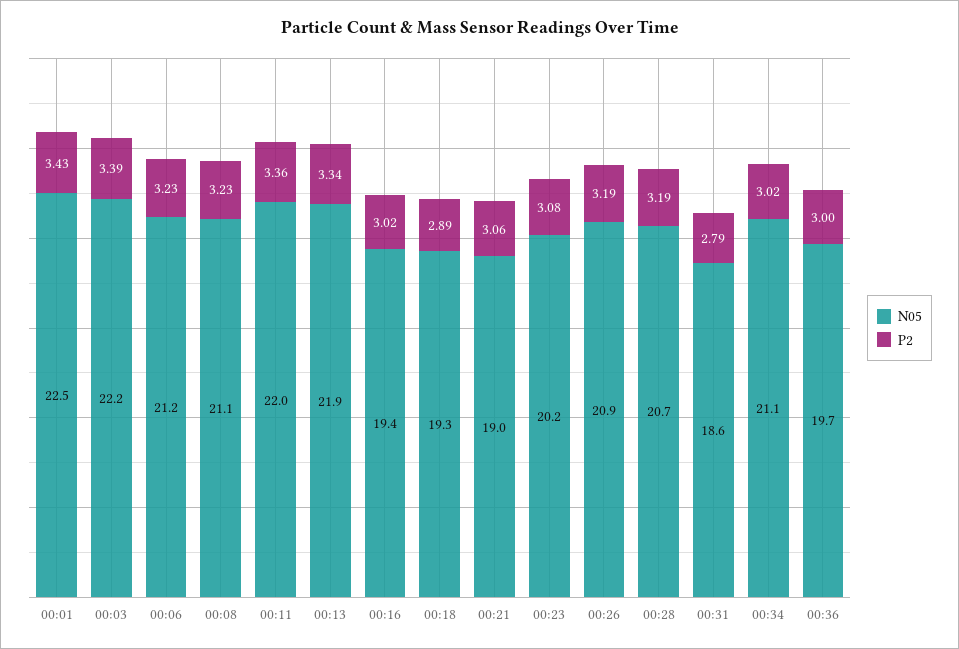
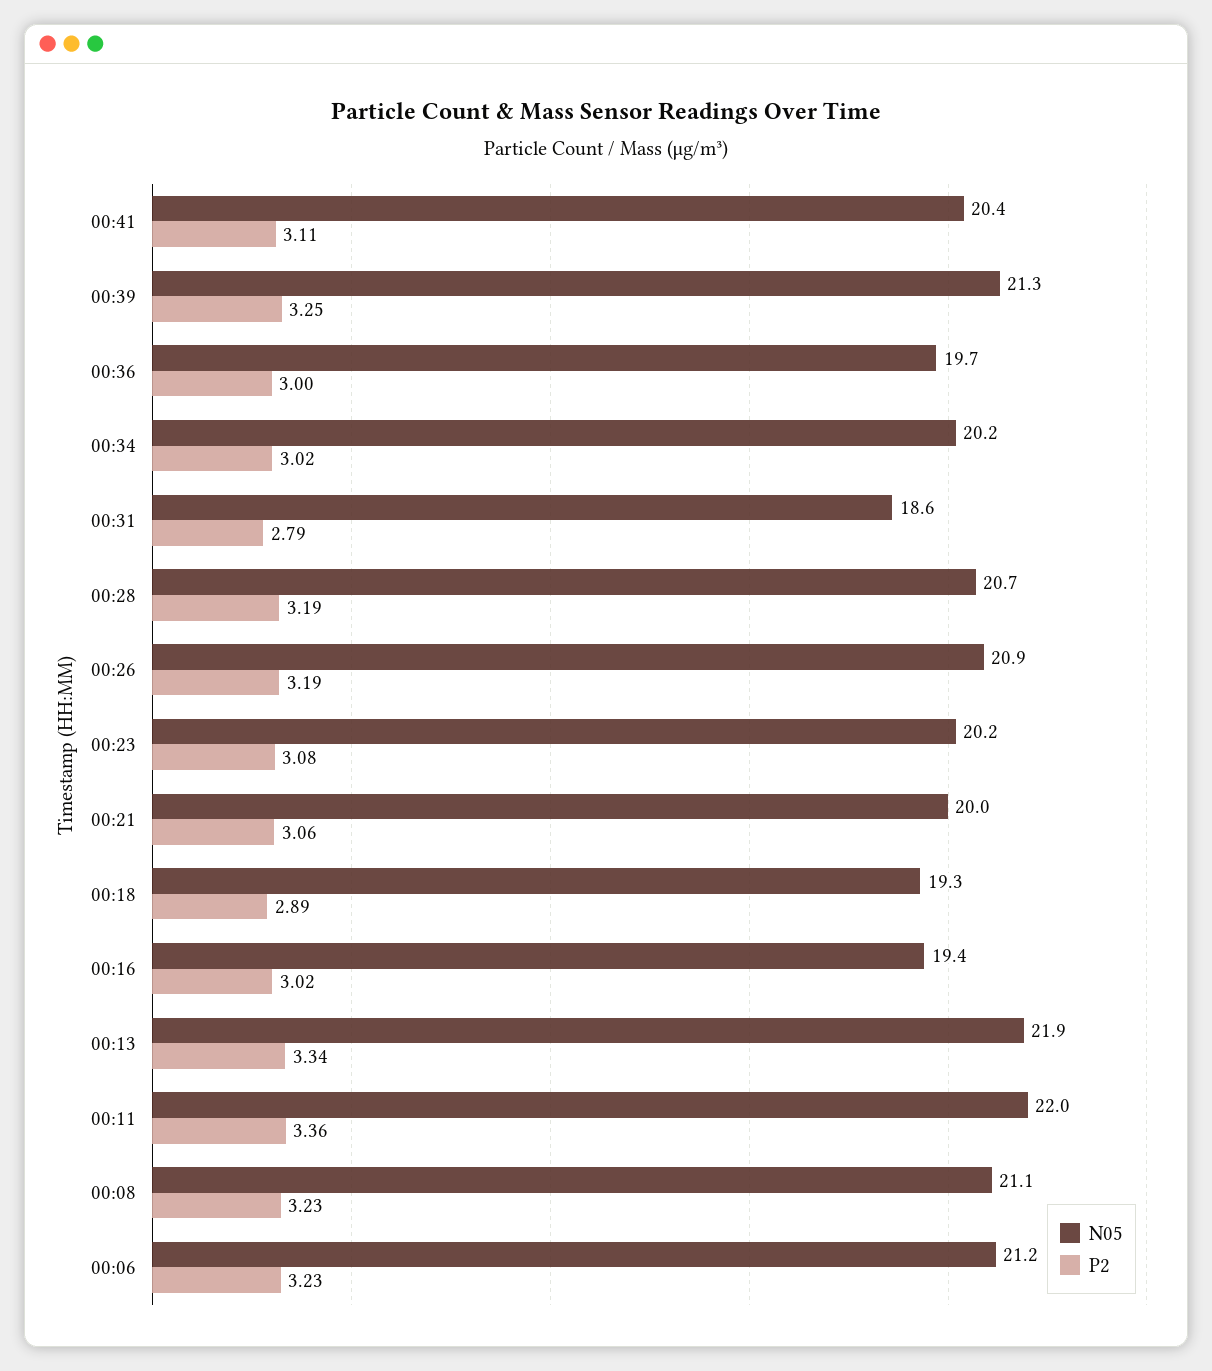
N05, 00:01: 22.5 -> none
P2, 00:01: 3.43 -> none
N05, 00:03: 22.2 -> none
P2, 00:03: 3.39 -> none
N05, 00:21: 19 -> 20
N05, 00:34: 21.1 -> 20.2
N05, 00:41: none -> 20.4
P2, 00:41: none -> 3.11
N05, 00:39: none -> 21.3
P2, 00:39: none -> 3.25

